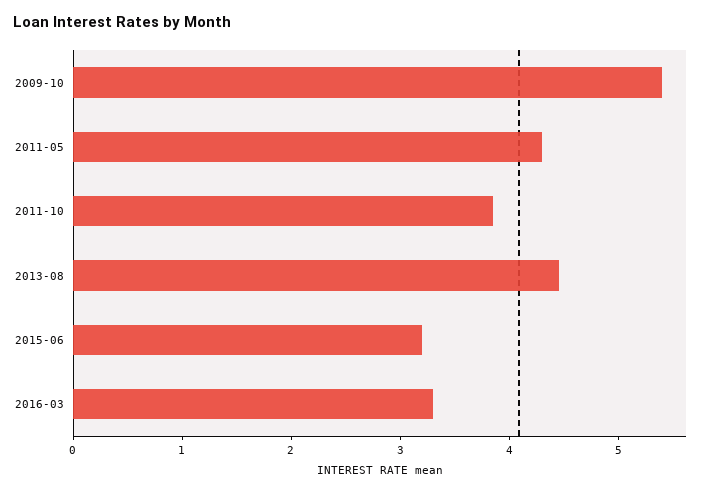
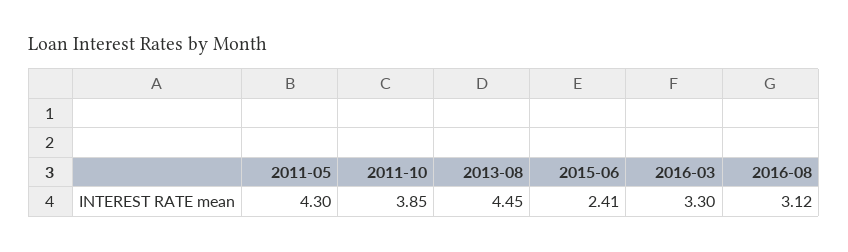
2009-10: 5.4 -> none
2015-06: 3.2 -> 2.41
2016-08: none -> 3.12

